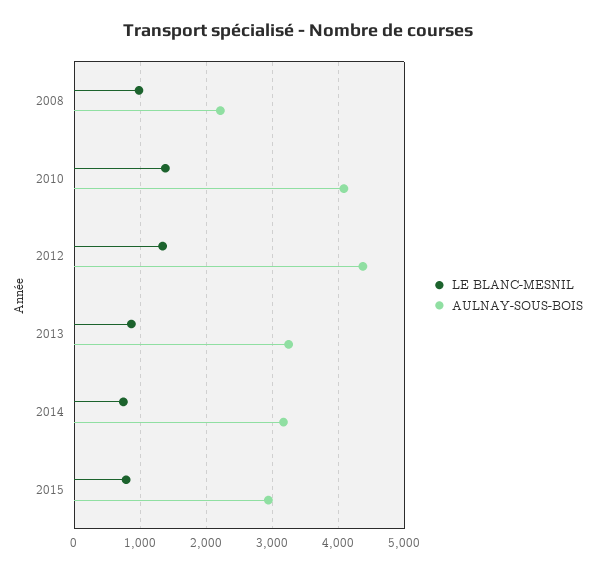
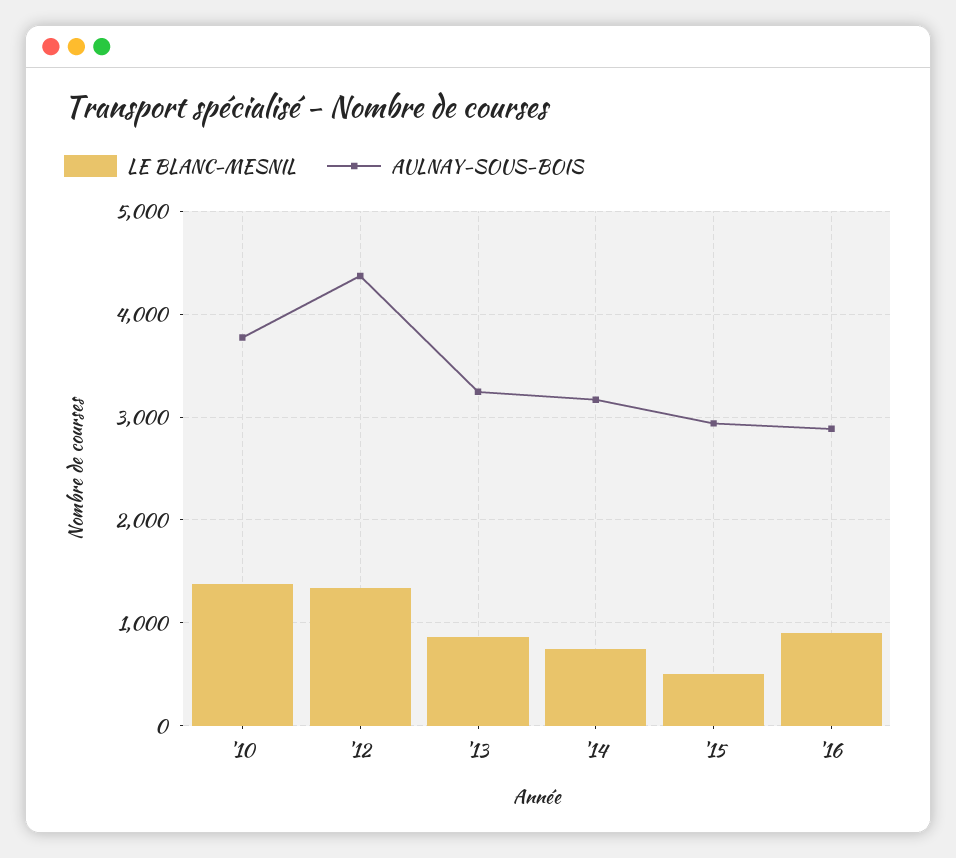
LE BLANC-MESNIL, 2008: 1000 -> none
AULNAY-SOUS-BOIS, 2008: 2200 -> none
AULNAY-SOUS-BOIS, 2010: 4100 -> 3800
LE BLANC-MESNIL, 2015: 800 -> 500
LE BLANC-MESNIL, '16: none -> 900
AULNAY-SOUS-BOIS, '16: none -> 2900

